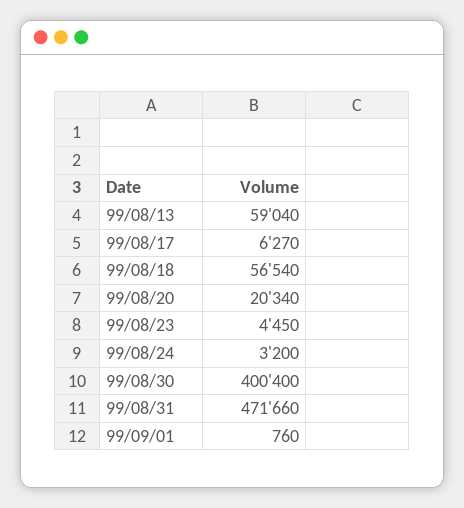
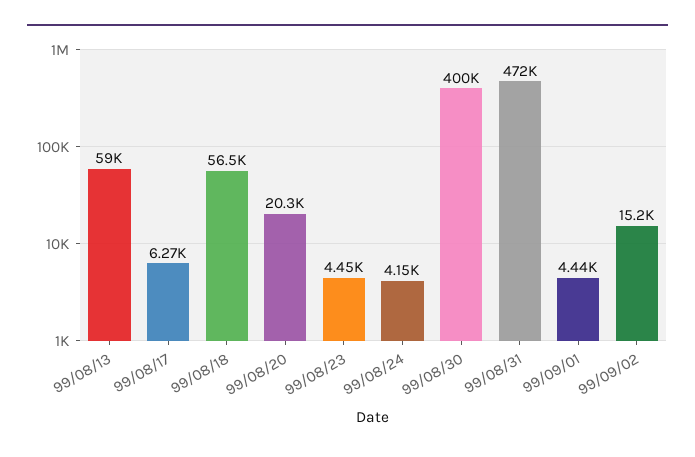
99/08/24: 3200 -> 4150
99/09/01: 760 -> 4440
99/09/02: none -> 15200

